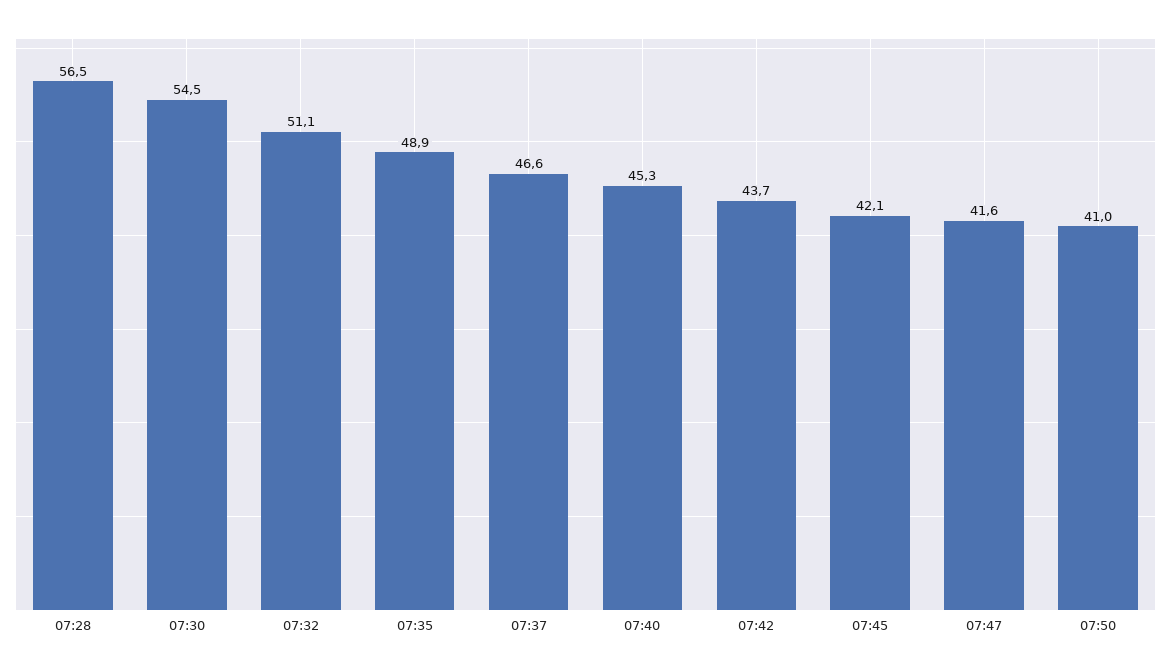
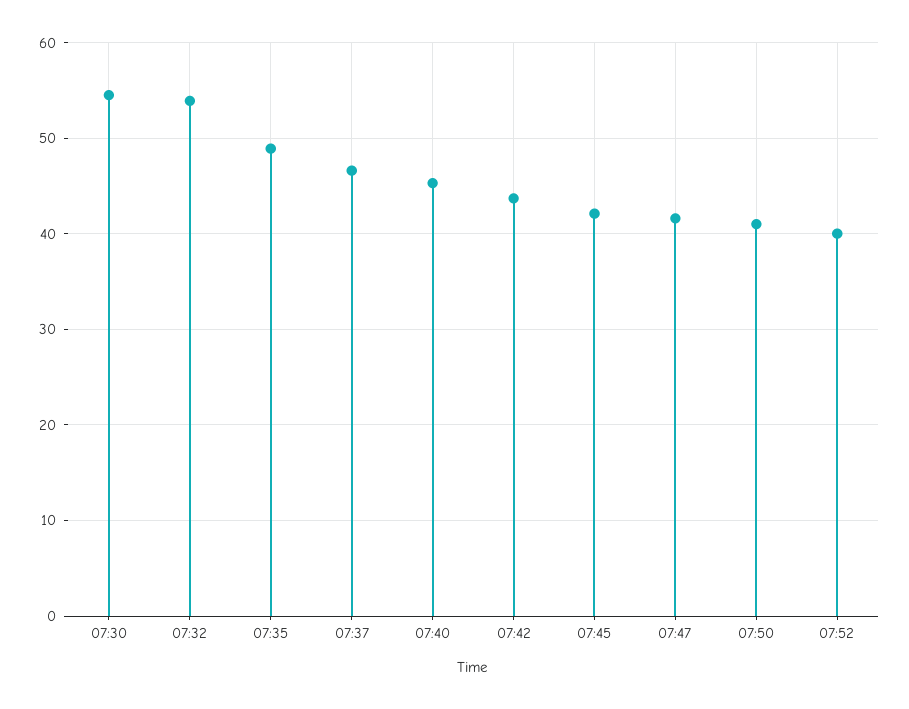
07:28: 56.5 -> none
07:32: 51.1 -> 54
07:52: none -> 40

